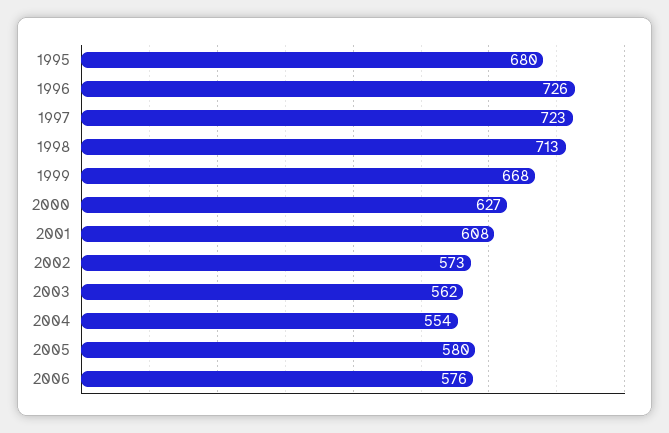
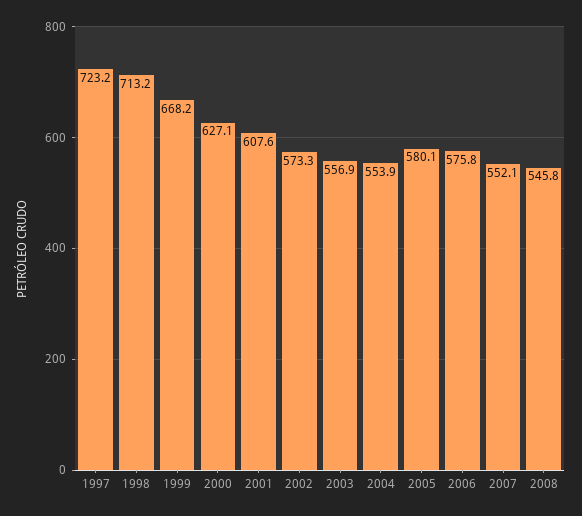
1995: 680 -> none
1996: 726 -> none
2003: 562 -> 556.9
2007: none -> 552.1
2008: none -> 545.8

